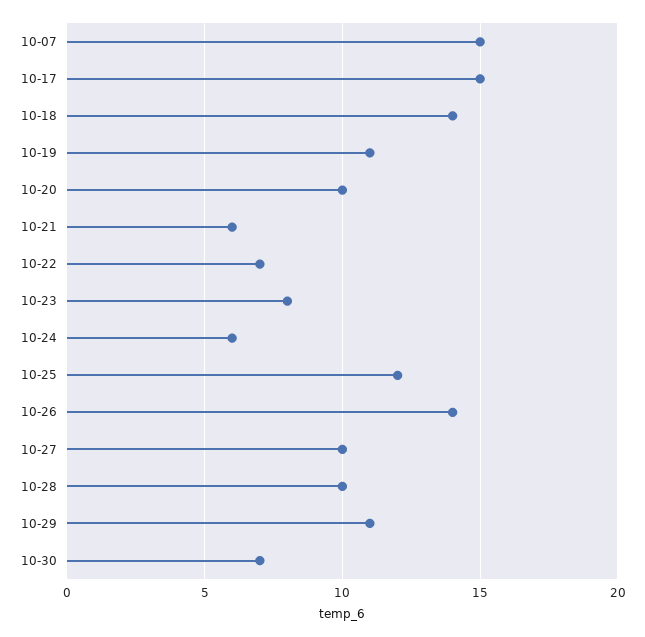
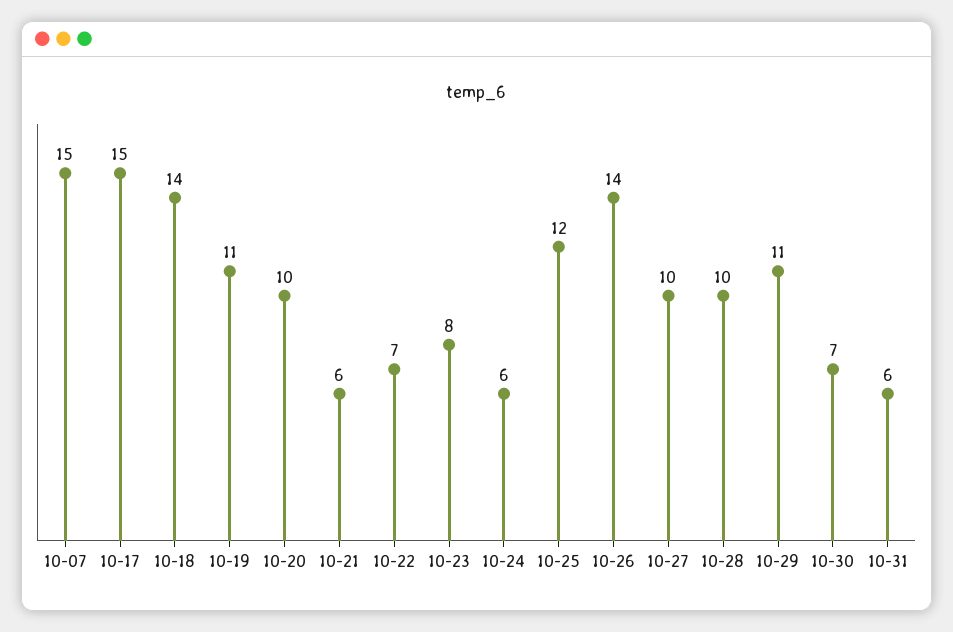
10-31: none -> 6

